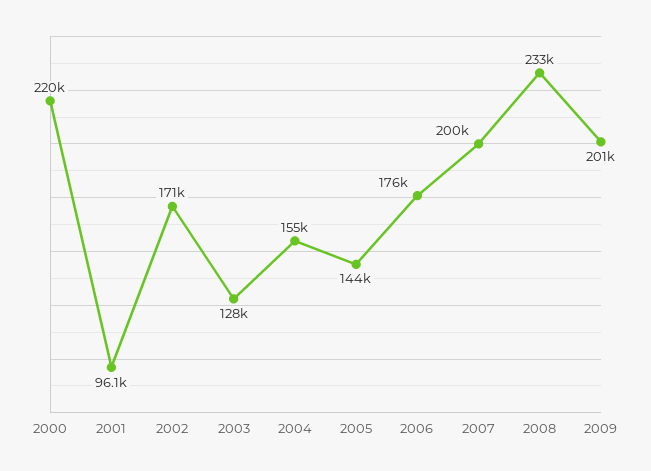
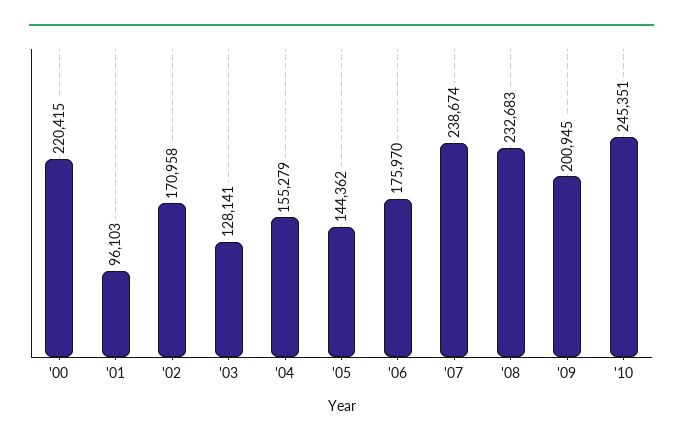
2007: 200000 -> 238674
'10: none -> 245351

